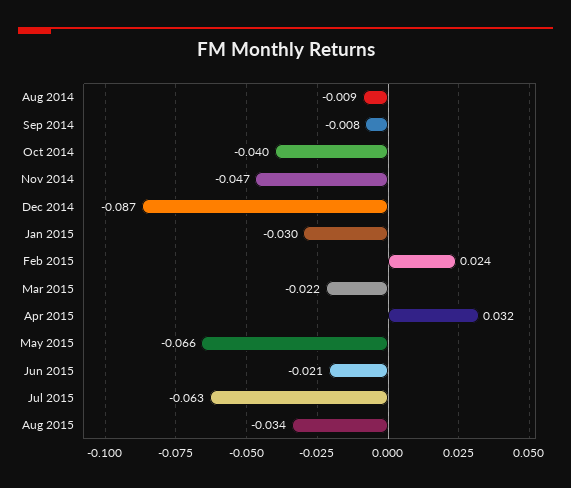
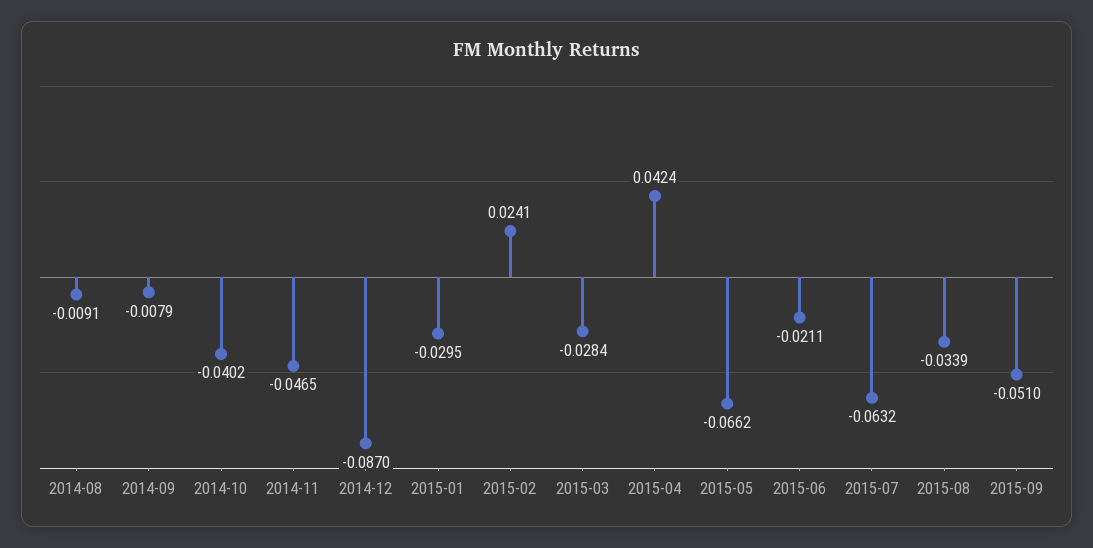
Mar 2015: -0.022 -> -0.0284
Apr 2015: 0.032 -> 0.0424
2015-09: none -> -0.051

